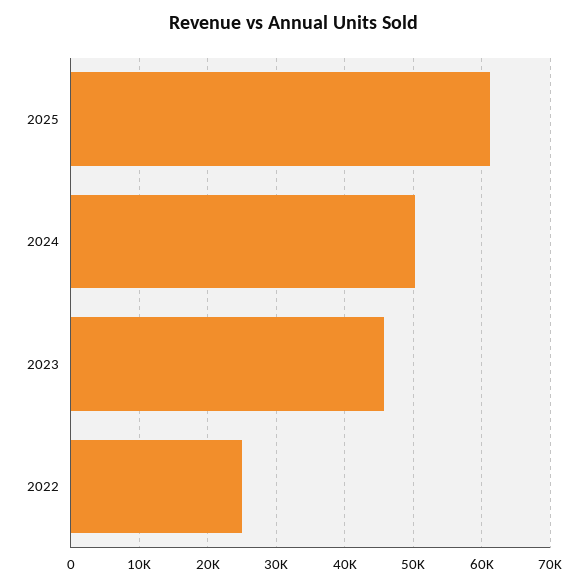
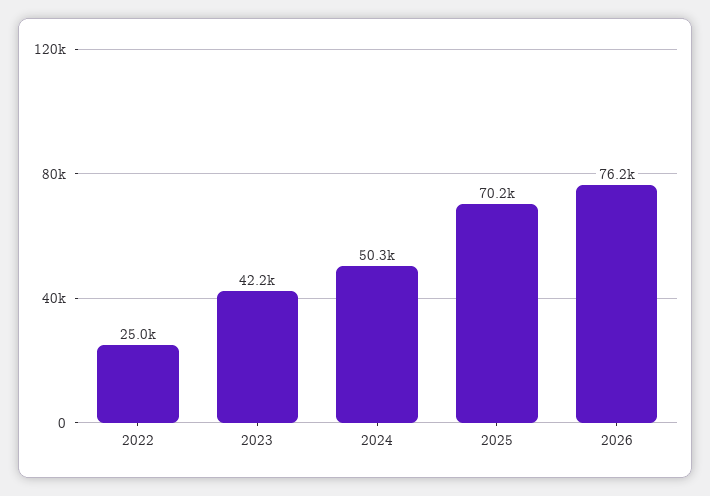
2025: 61000 -> 70200
2023: 46000 -> 42200
2026: none -> 76200

